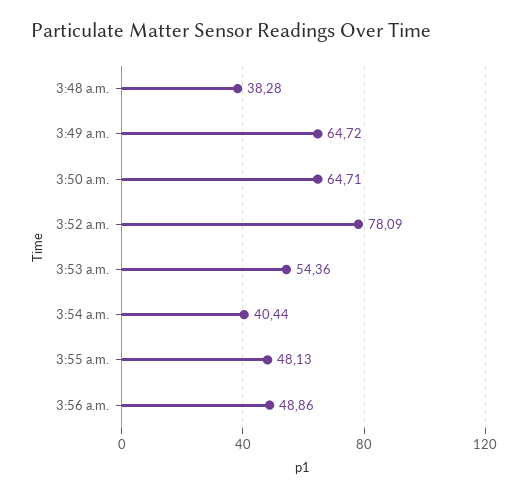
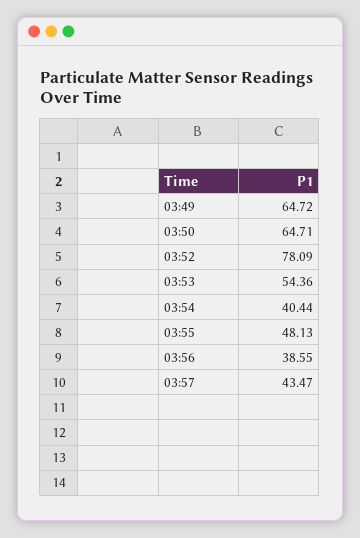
3:48 a.m.: 38.28 -> none
3:56 a.m.: 48.86 -> 38.55
03:57: none -> 43.47

